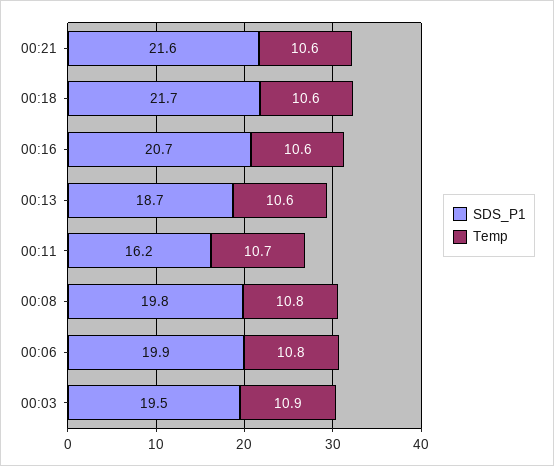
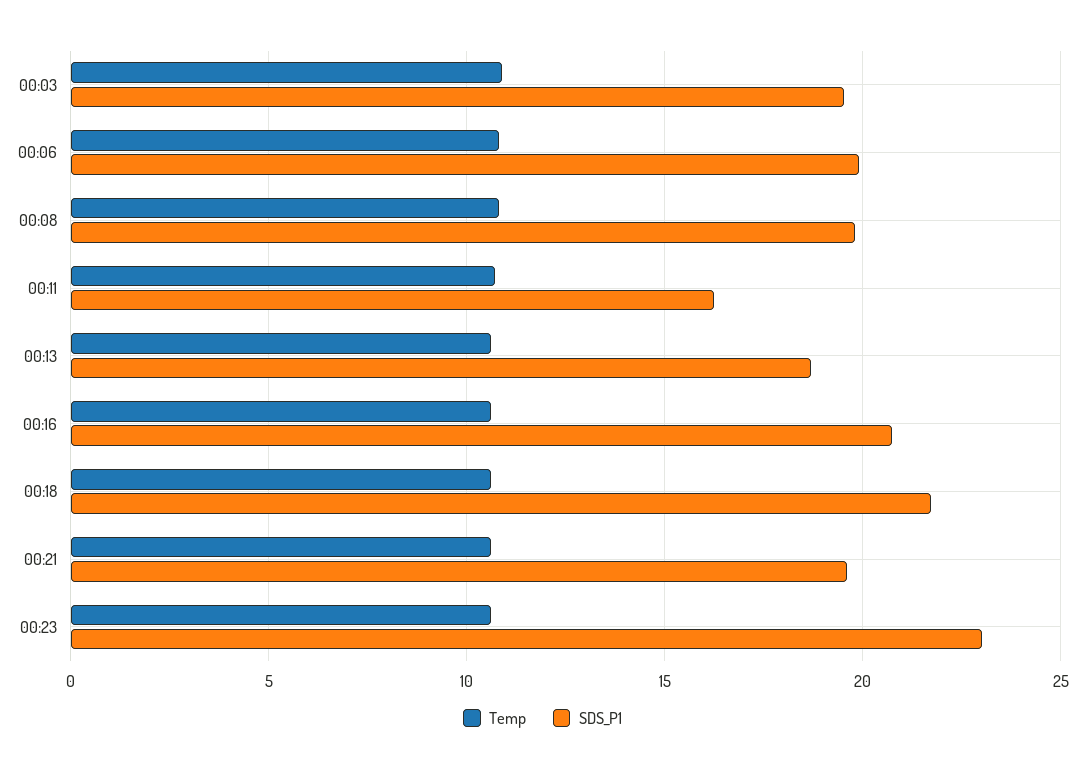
SDS_P1, 00:21: 21.6 -> 19.5
Temp, 00:23: none -> 10.5
SDS_P1, 00:23: none -> 23

